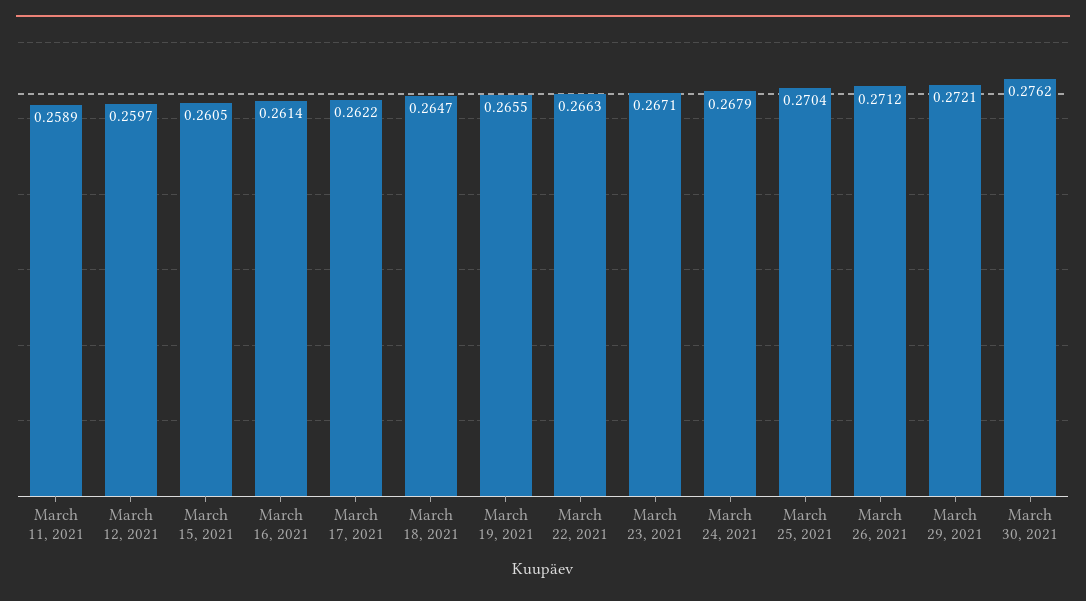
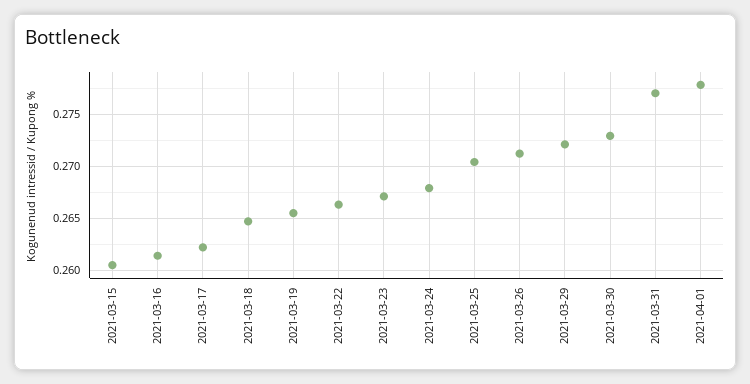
March 11, 2021: 0.2589 -> none
March 12, 2021: 0.2597 -> none
March 30, 2021: 0.2762 -> 0.273
2021-03-31: none -> 0.277
2021-04-01: none -> 0.278

